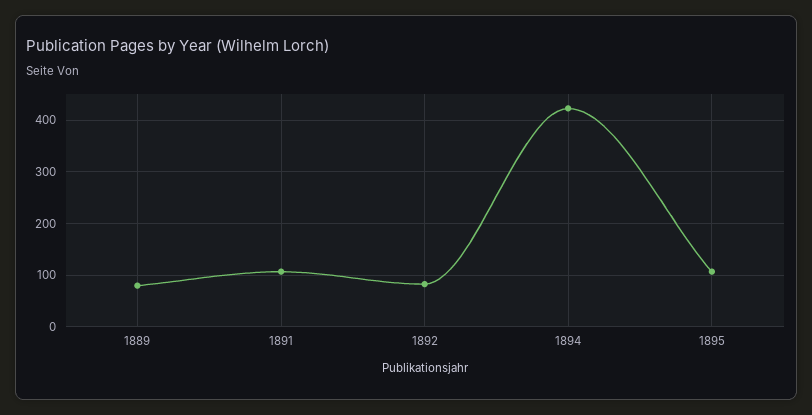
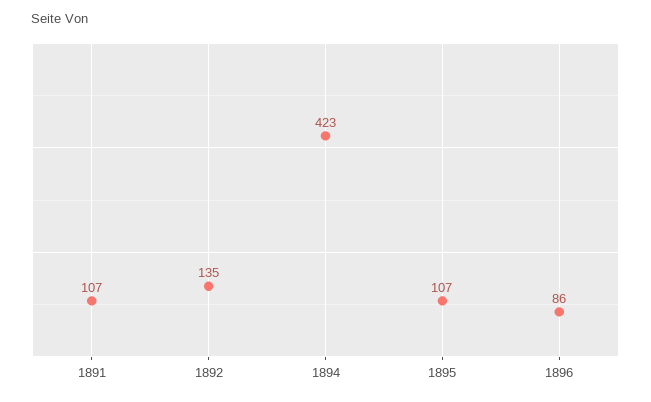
1889: 80 -> none
1892: 80 -> 135
1896: none -> 86

